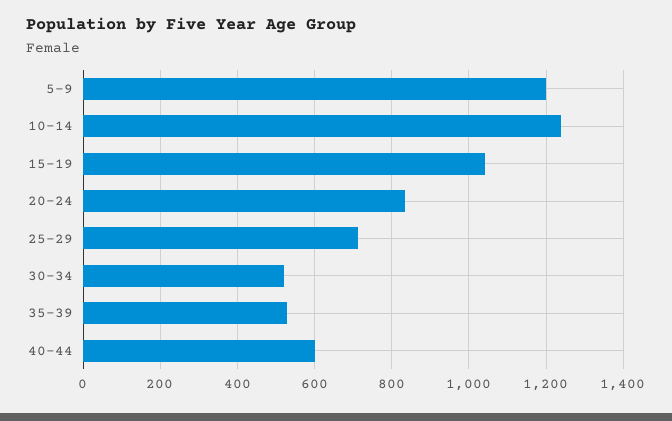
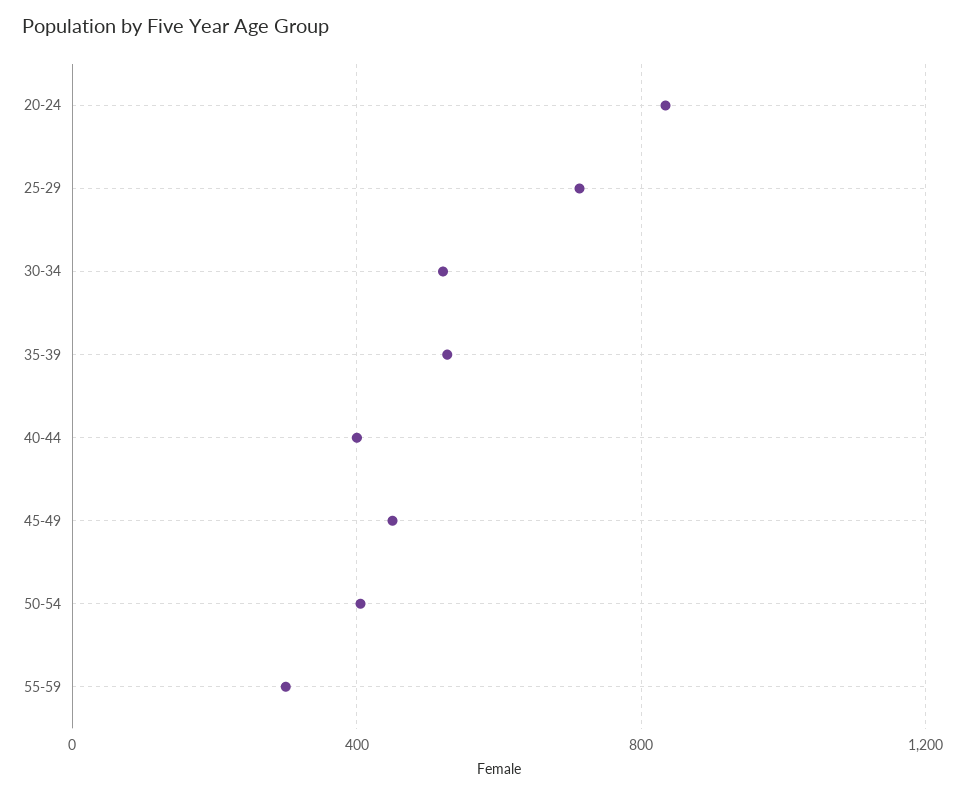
5-9: 1200 -> none
10-14: 1240 -> none
15-19: 1040 -> none
40-44: 600 -> 400
45-49: none -> 450
50-54: none -> 400
55-59: none -> 300

